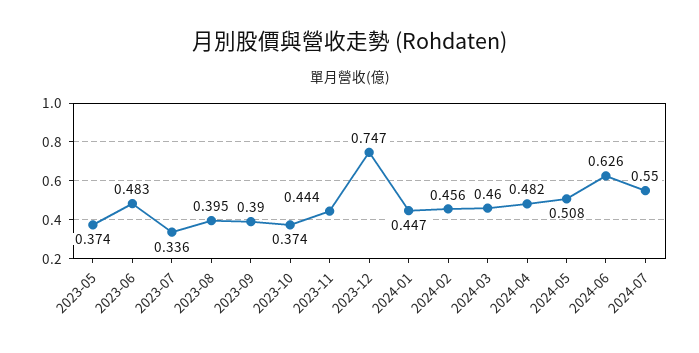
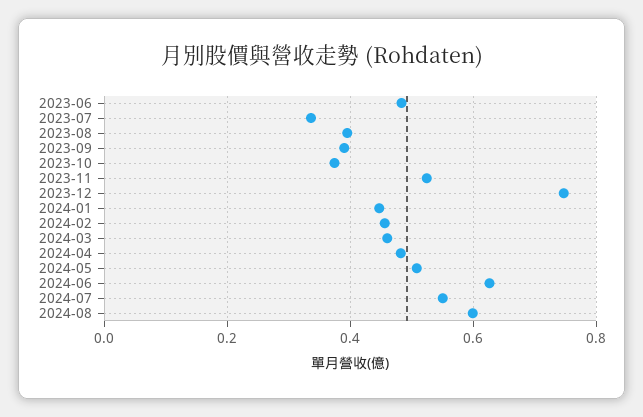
2023-05: 0.374 -> none
2023-11: 0.444 -> 0.52
2024-08: none -> 0.6

